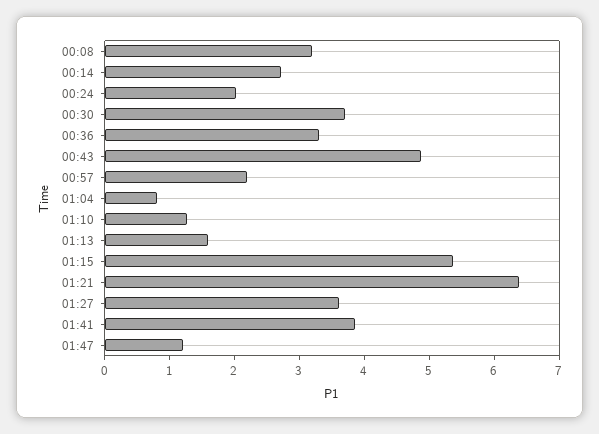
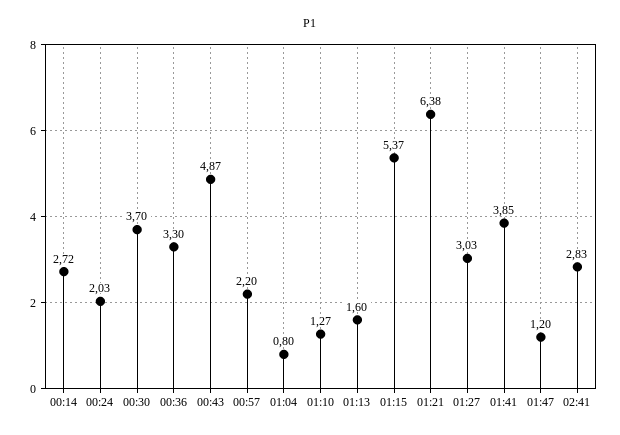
00:08: 3.2 -> none
01:27: 3.6 -> 3.03
02:41: none -> 2.83

